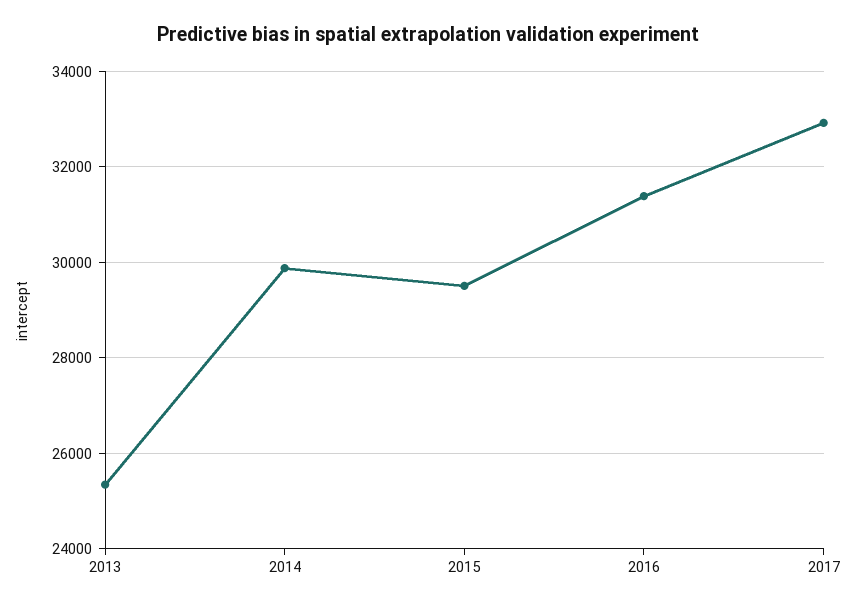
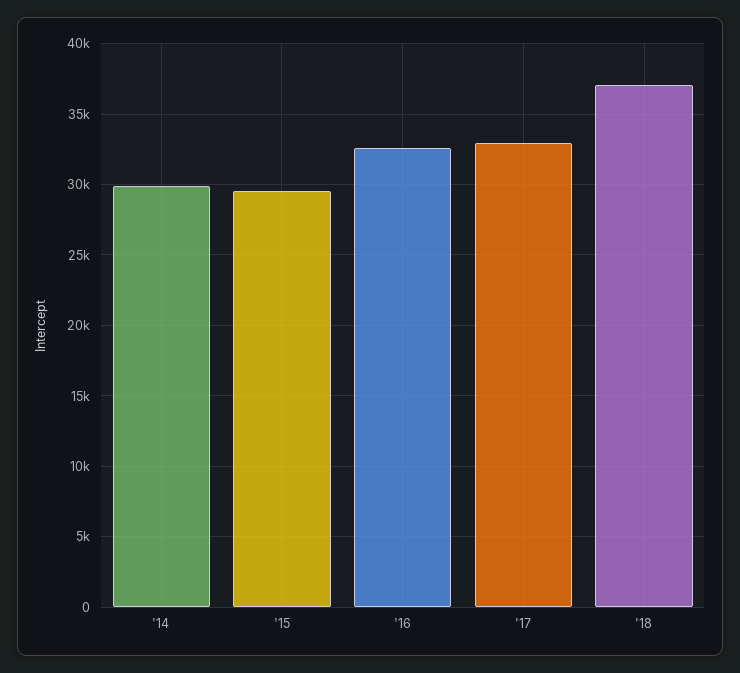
2013: 25400 -> none
2016: 31400 -> 32500
'18: none -> 37000

